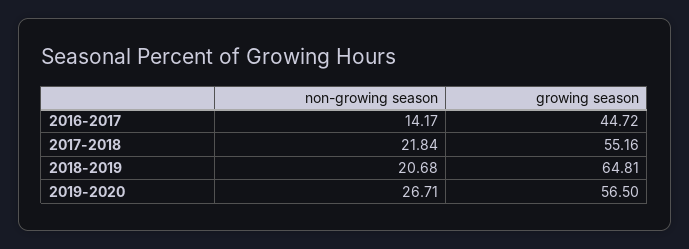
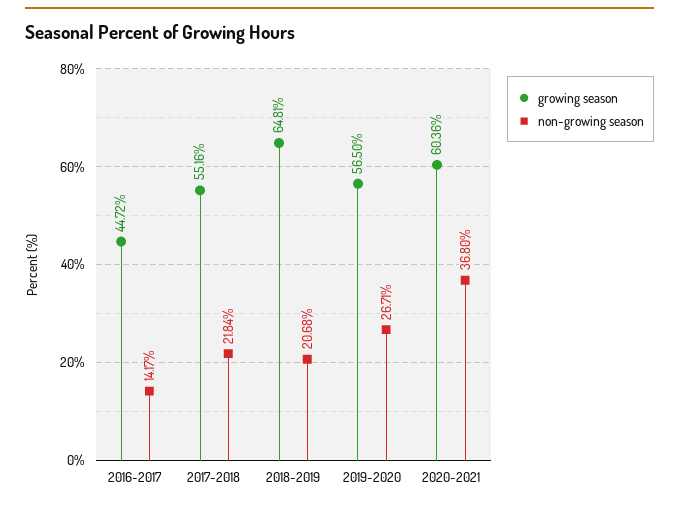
growing season, 2020-2021: none -> 60.36
non-growing season, 2020-2021: none -> 36.8

